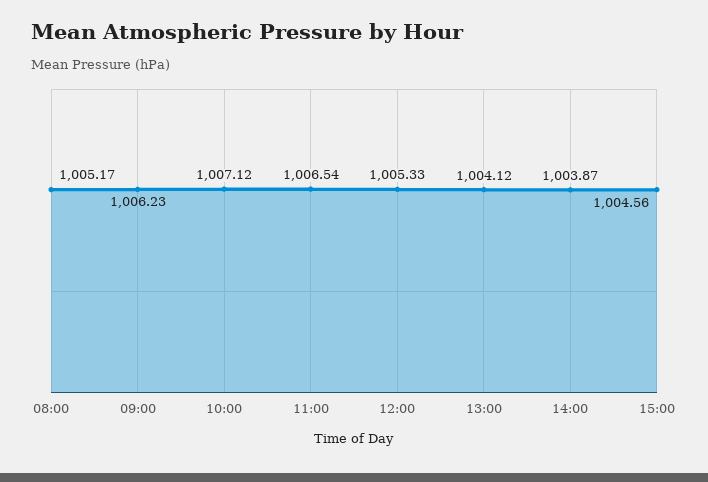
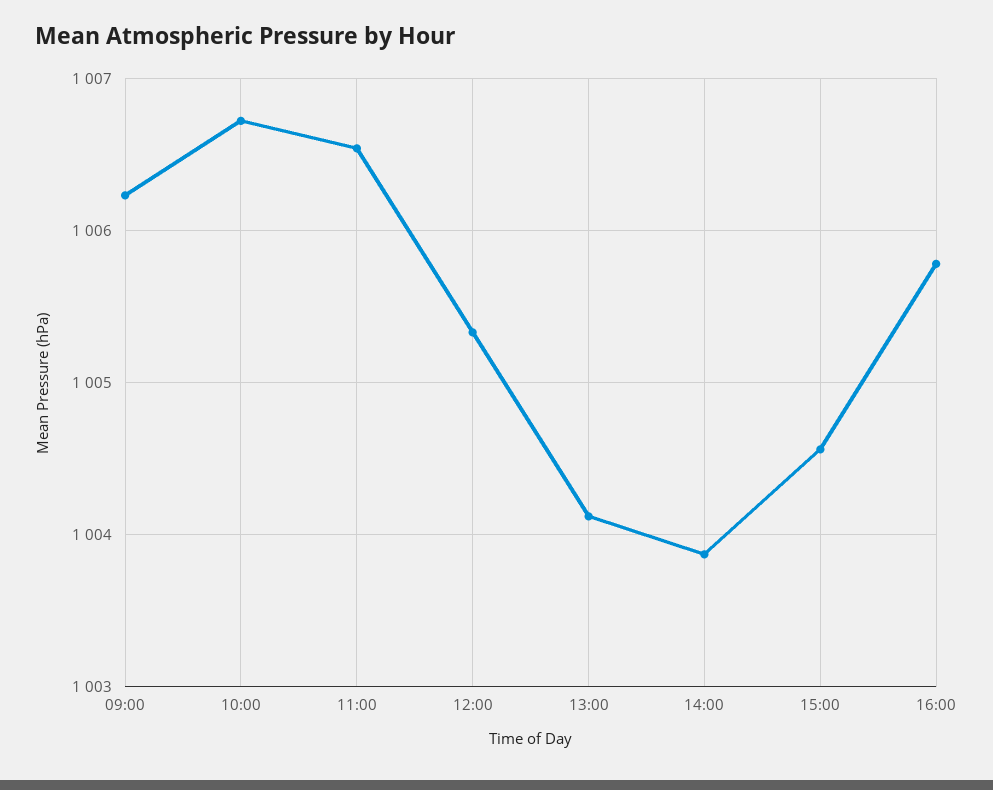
08:00: 1005.17 -> none
10:00: 1007.12 -> 1006.7
16:00: none -> 1005.8

